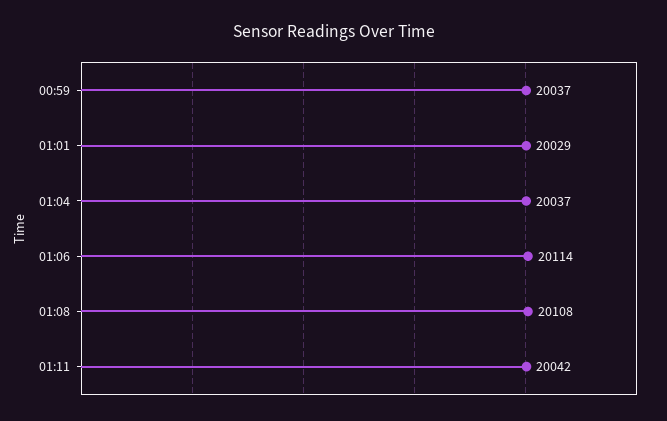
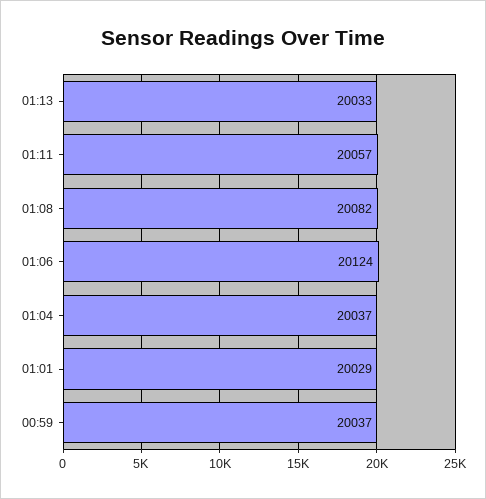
01:06: 20114 -> 20124
01:08: 20108 -> 20082
01:11: 20042 -> 20057
01:13: none -> 20033

